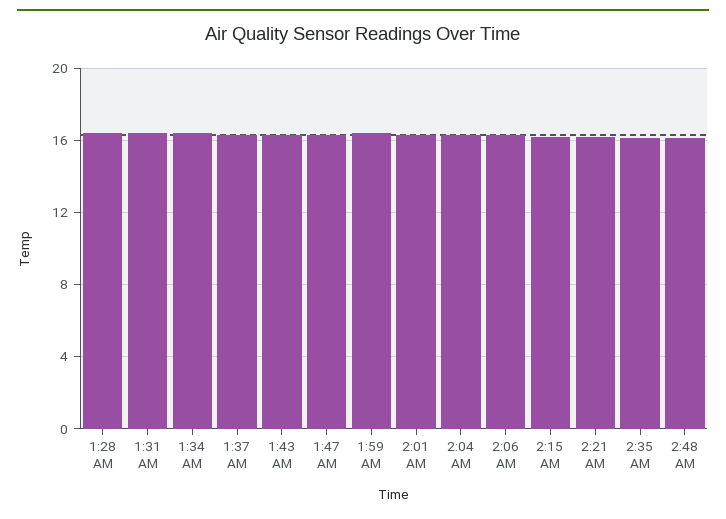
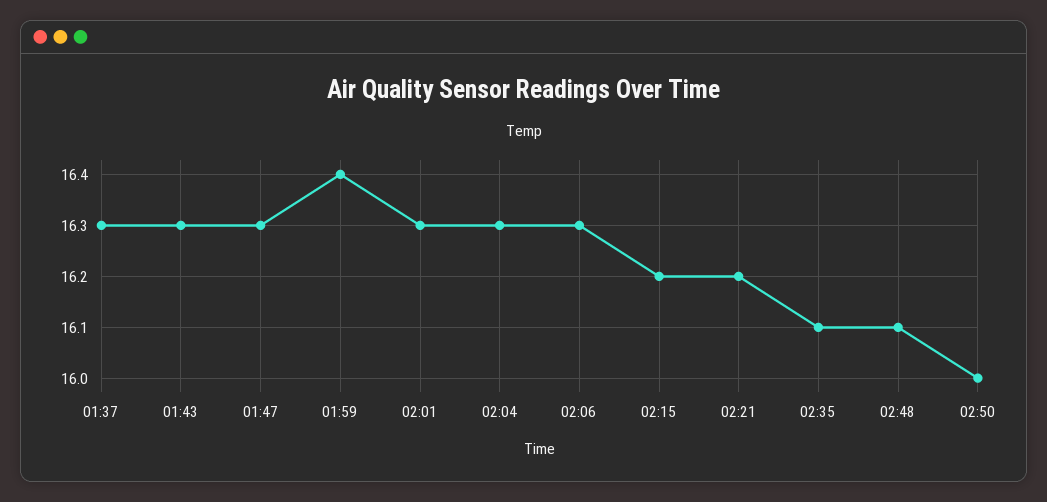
1:28 AM: 16.5 -> none
1:31 AM: 16.5 -> none
1:34 AM: 16.5 -> none
02:50: none -> 16

